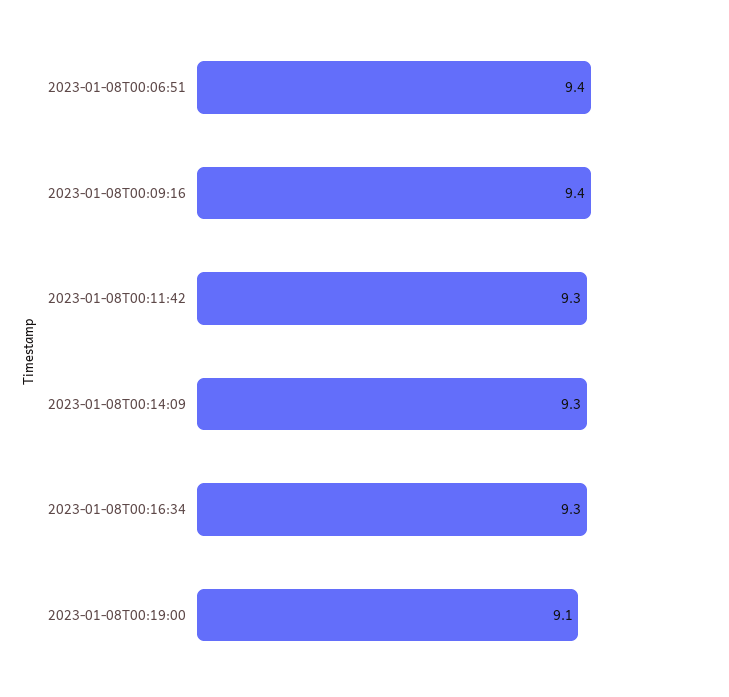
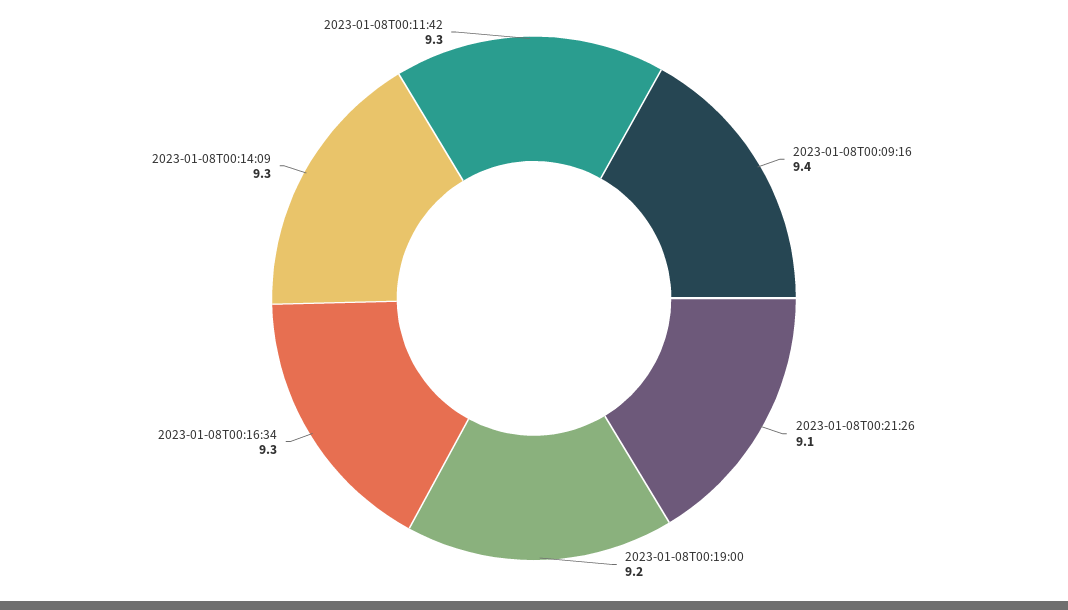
2023-01-08T00:06:51: 9.4 -> none
2023-01-08T00:19:00: 9.1 -> 9.2
2023-01-08T00:21:26: none -> 9.1

